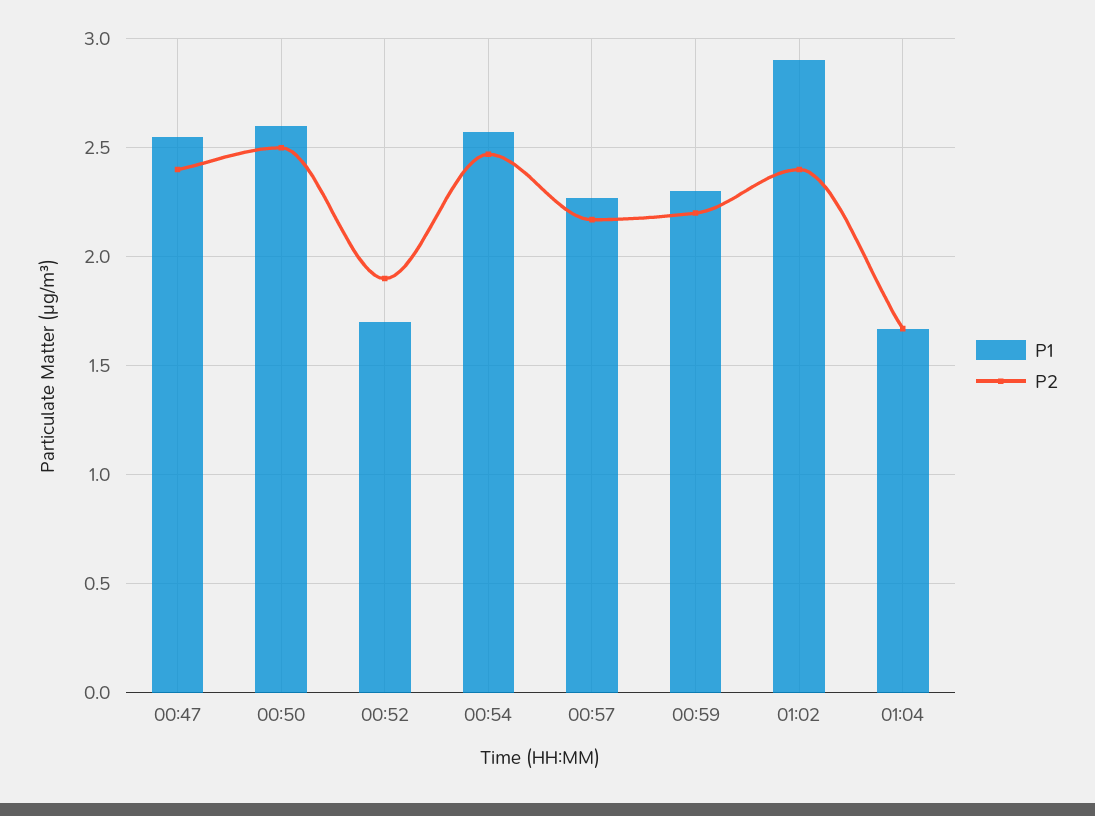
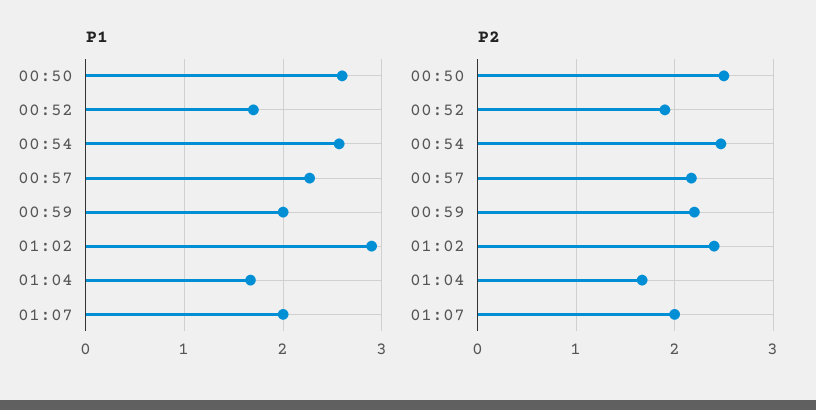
P1, 00:47: 2.55 -> none
P2, 00:47: 2.4 -> none
P1, 00:59: 2.3 -> 2
P1, 01:07: none -> 2
P2, 01:07: none -> 2

